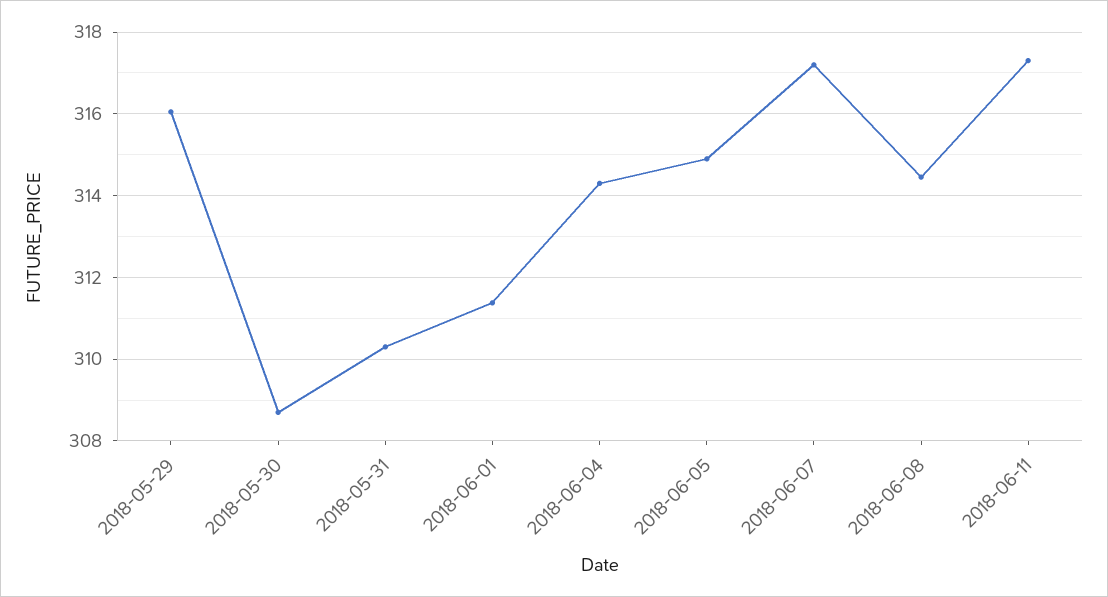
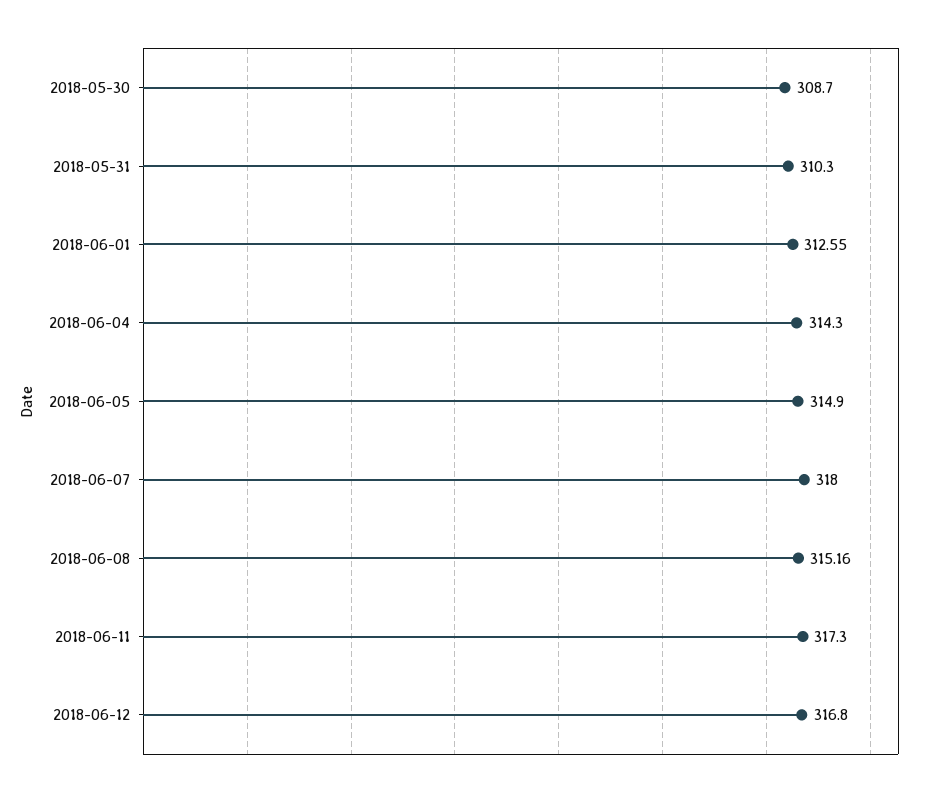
2018-05-29: 316 -> none
2018-06-01: 311.4 -> 312.55
2018-06-07: 317.2 -> 318
2018-06-08: 314.4 -> 315.16
2018-06-12: none -> 316.8

